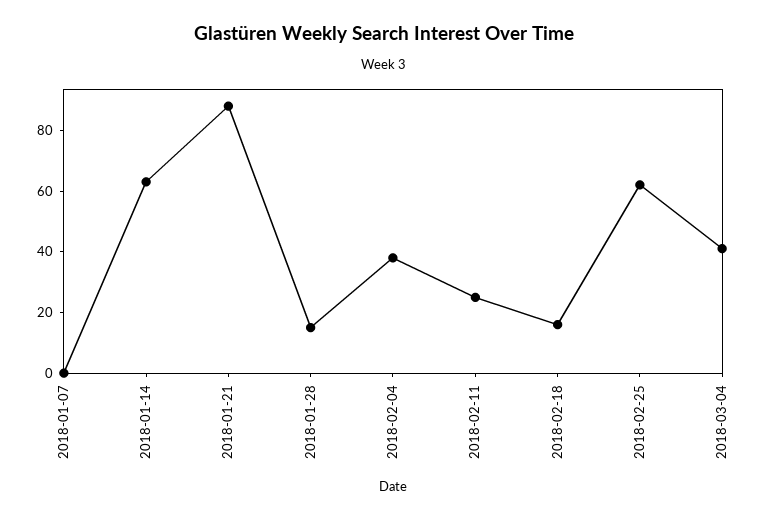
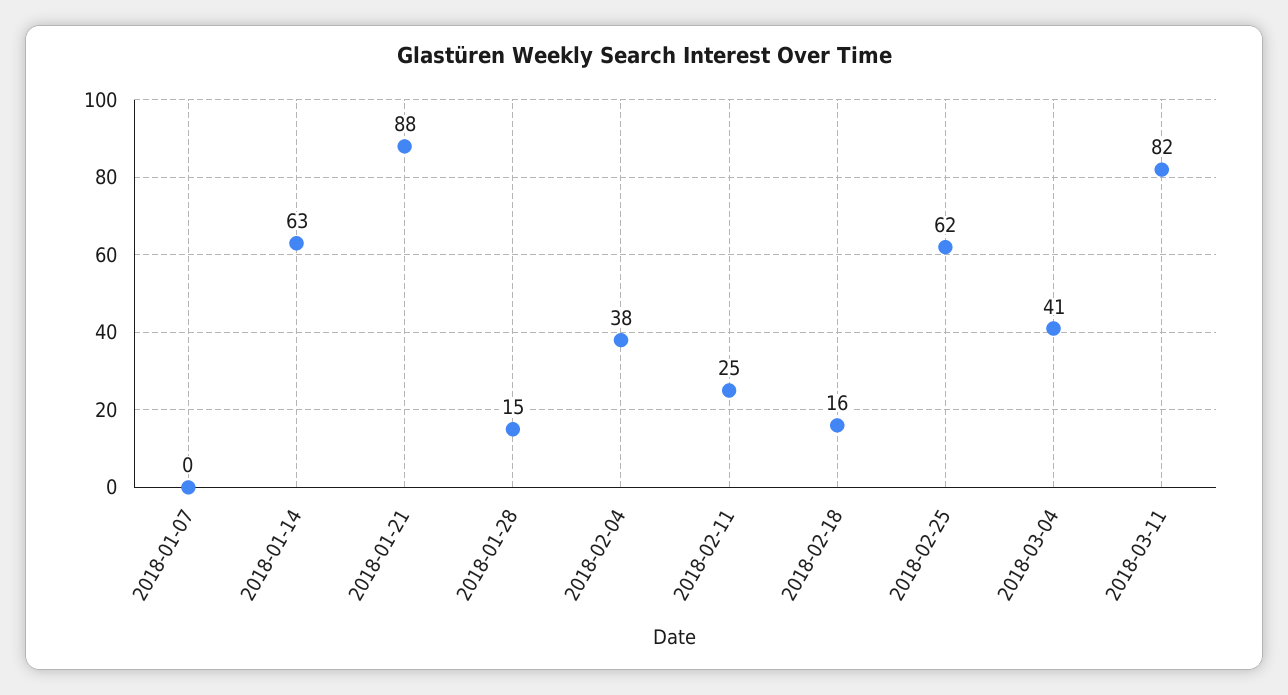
2018-03-11: none -> 82

